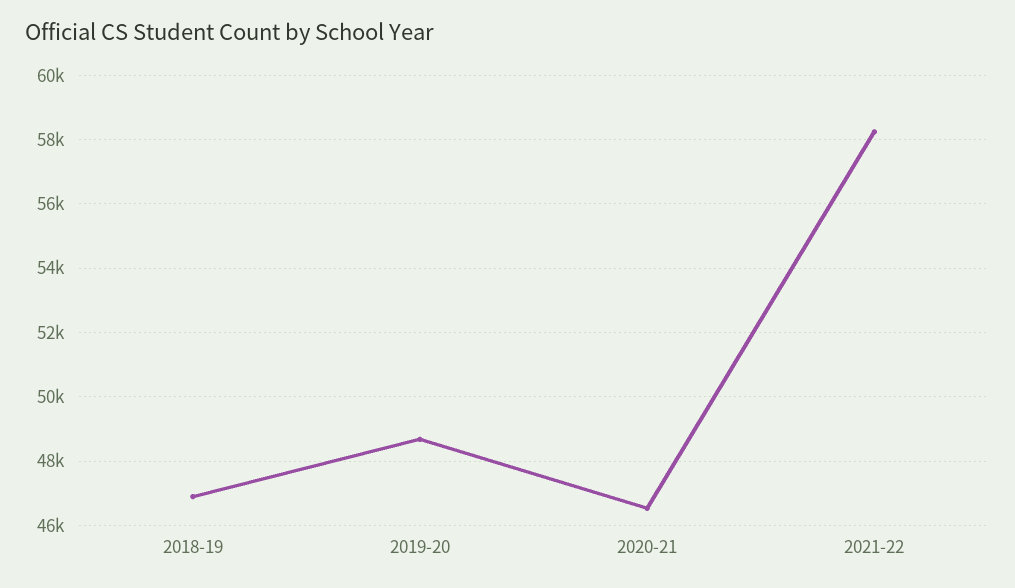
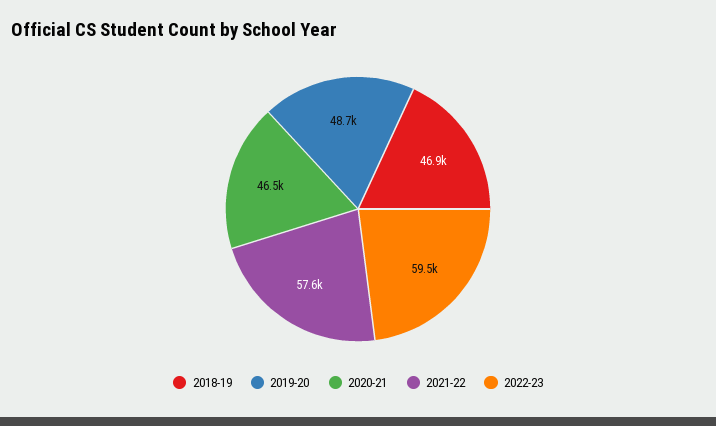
2021-22: 58200 -> 57600
2022-23: none -> 59500

